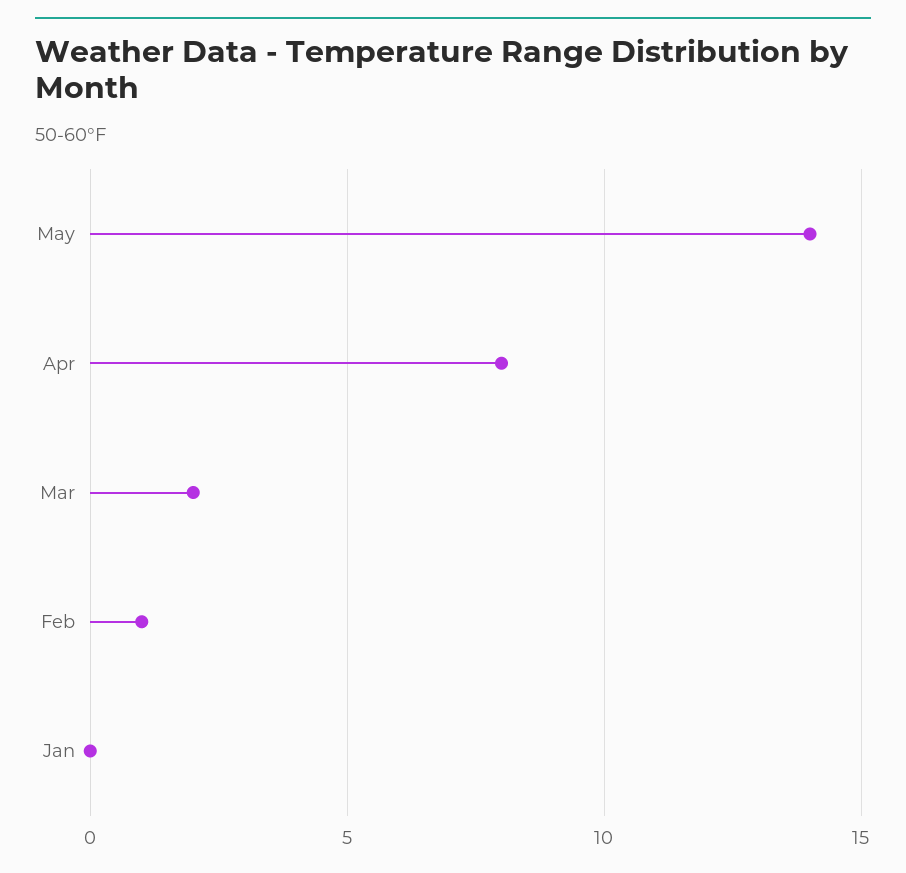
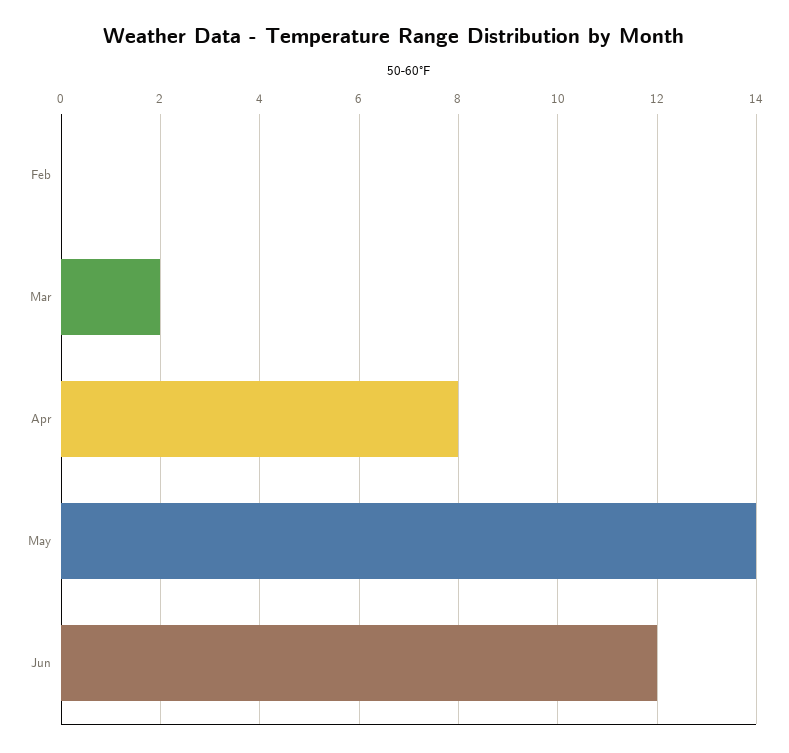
Feb: 1 -> 0
Jan: 0 -> none
Jun: none -> 12

